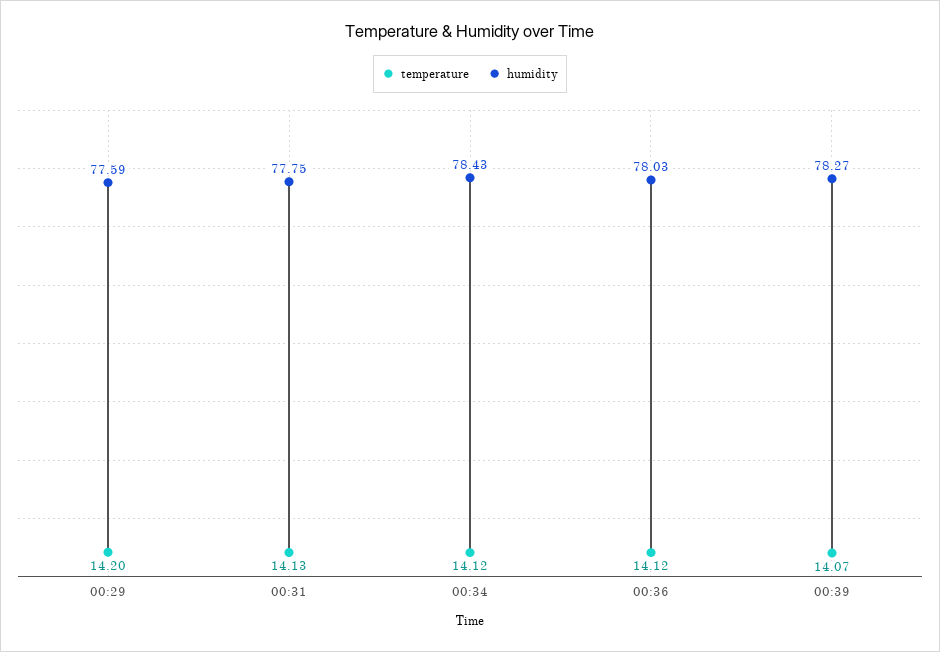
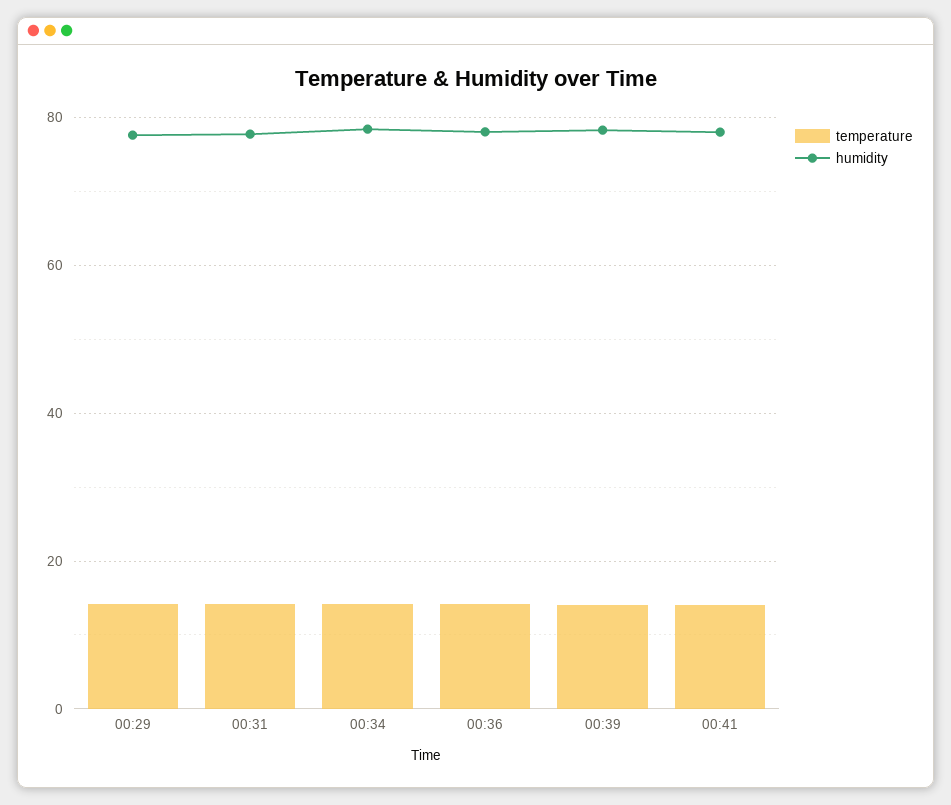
temperature, 00:41: none -> 14
humidity, 00:41: none -> 78

